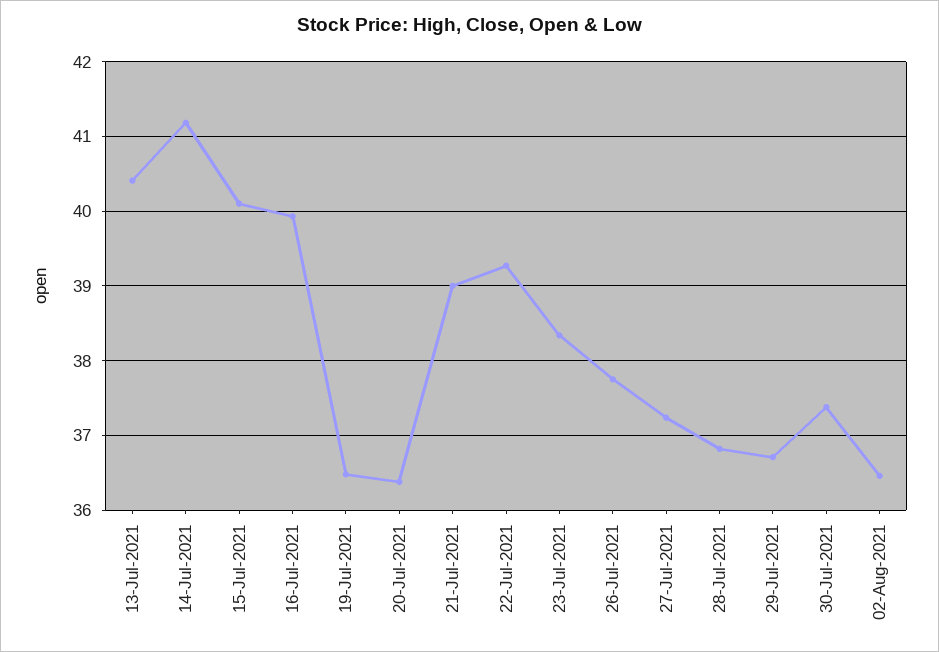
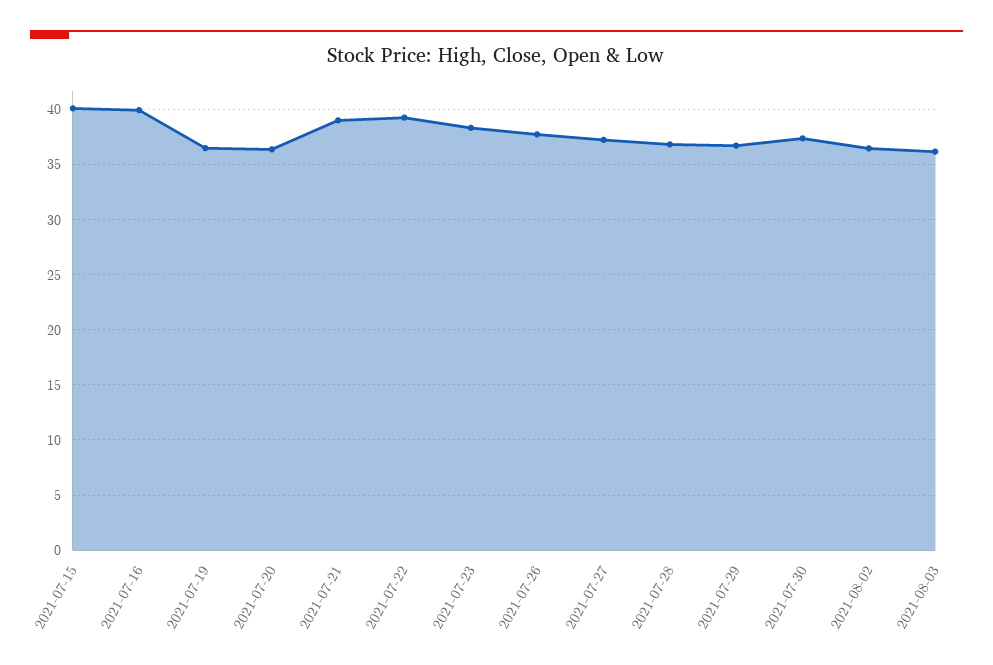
13-Jul-2021: 40.4 -> none
14-Jul-2021: 41.2 -> none
2021-08-03: none -> 36

